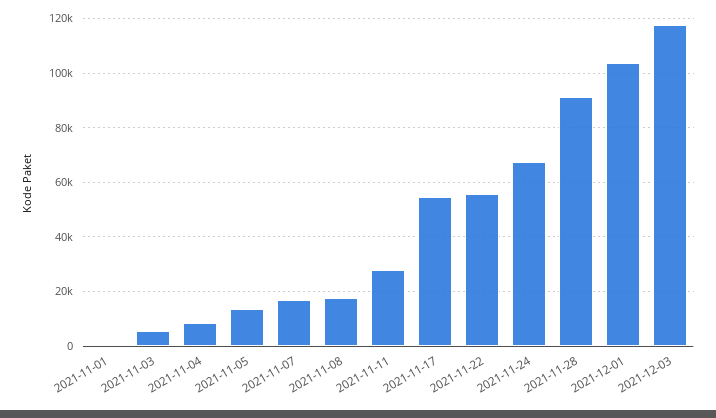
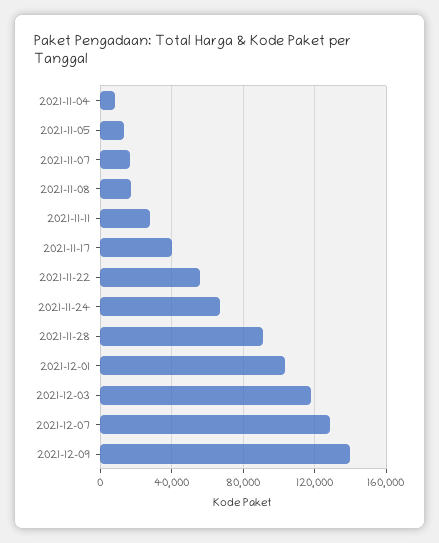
2021-11-01: 0 -> none
2021-11-03: 5000 -> none
2021-11-17: 55000 -> 40000
2021-12-07: none -> 130000
2021-12-09: none -> 140000

